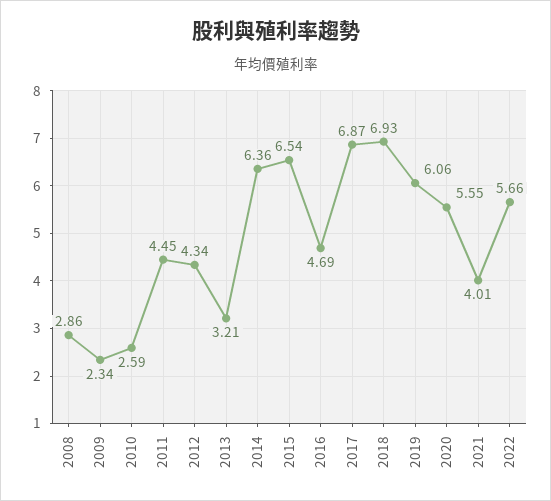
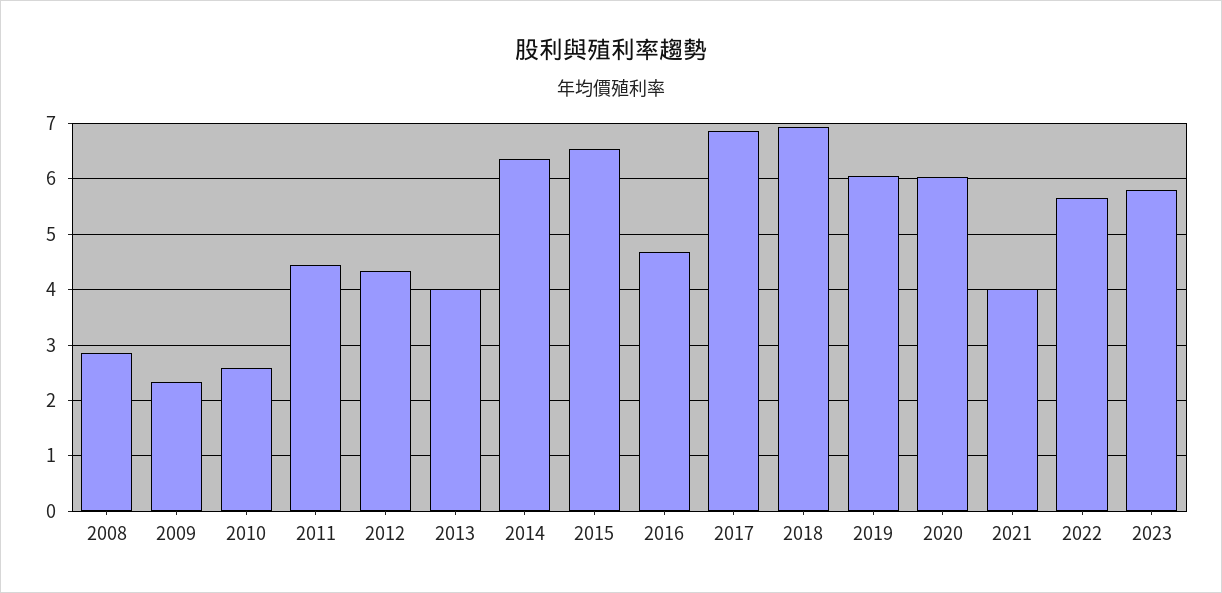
2013: 3.21 -> 4
2020: 5.55 -> 6
2023: none -> 5.8

